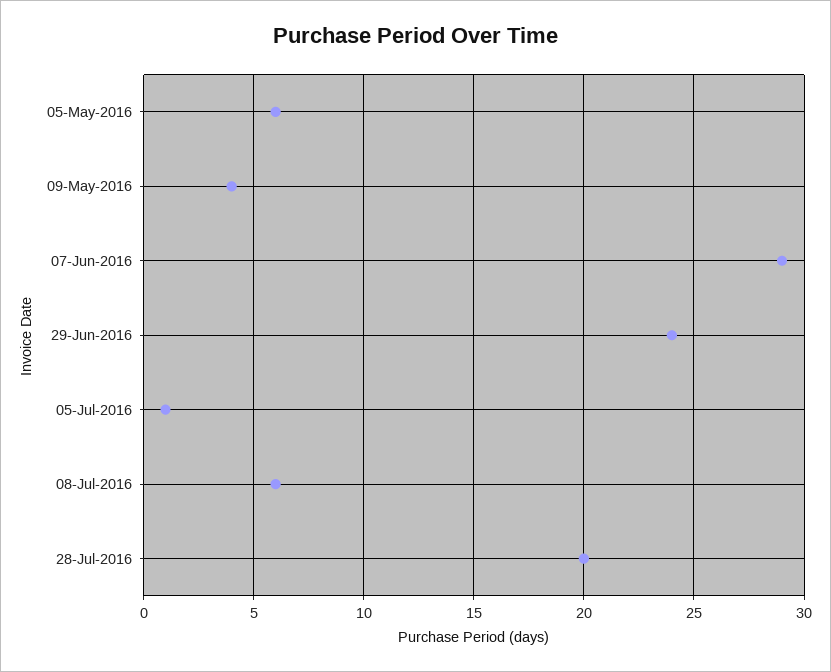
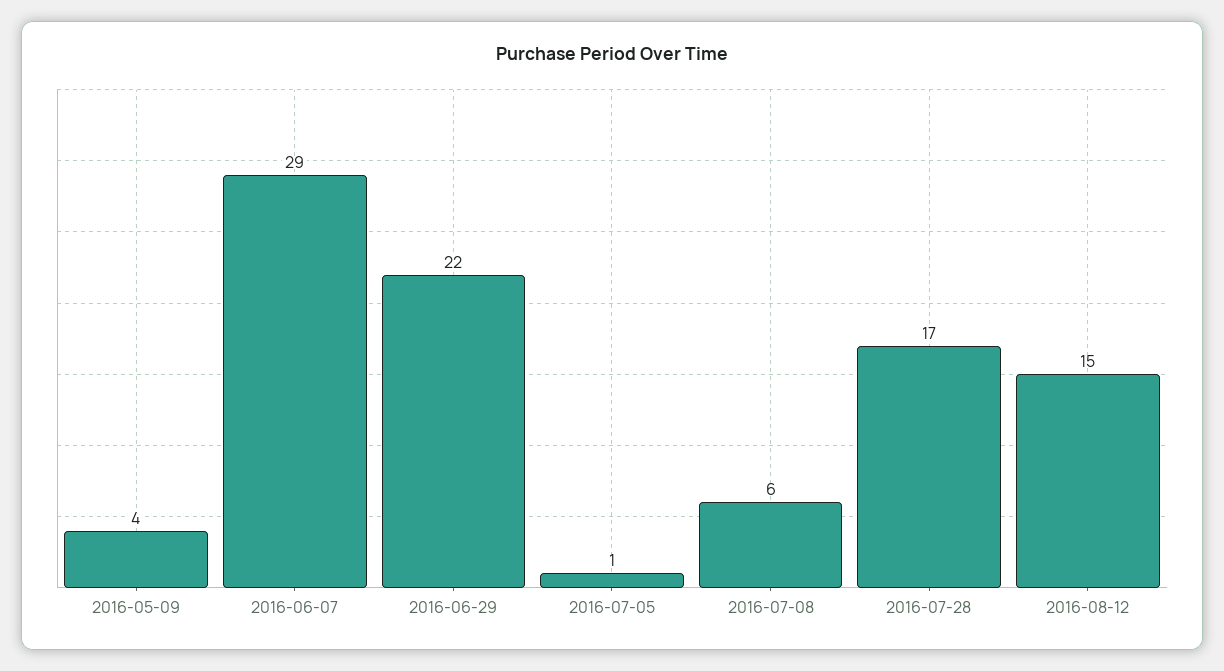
05-May-2016: 6 -> none
29-Jun-2016: 24 -> 22
28-Jul-2016: 20 -> 17
2016-08-12: none -> 15

